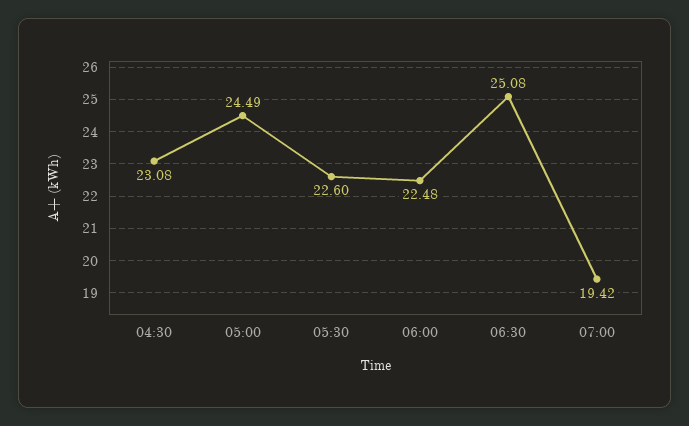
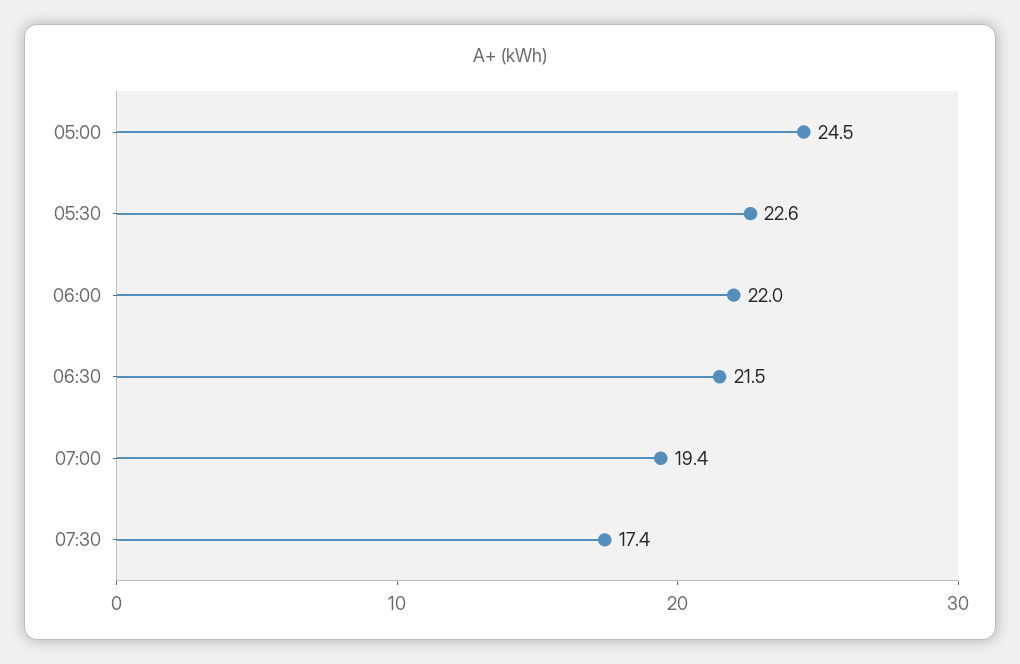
04:30: 23.08 -> none
06:00: 22.48 -> 22
06:30: 25.08 -> 21.5
07:30: none -> 17.4

